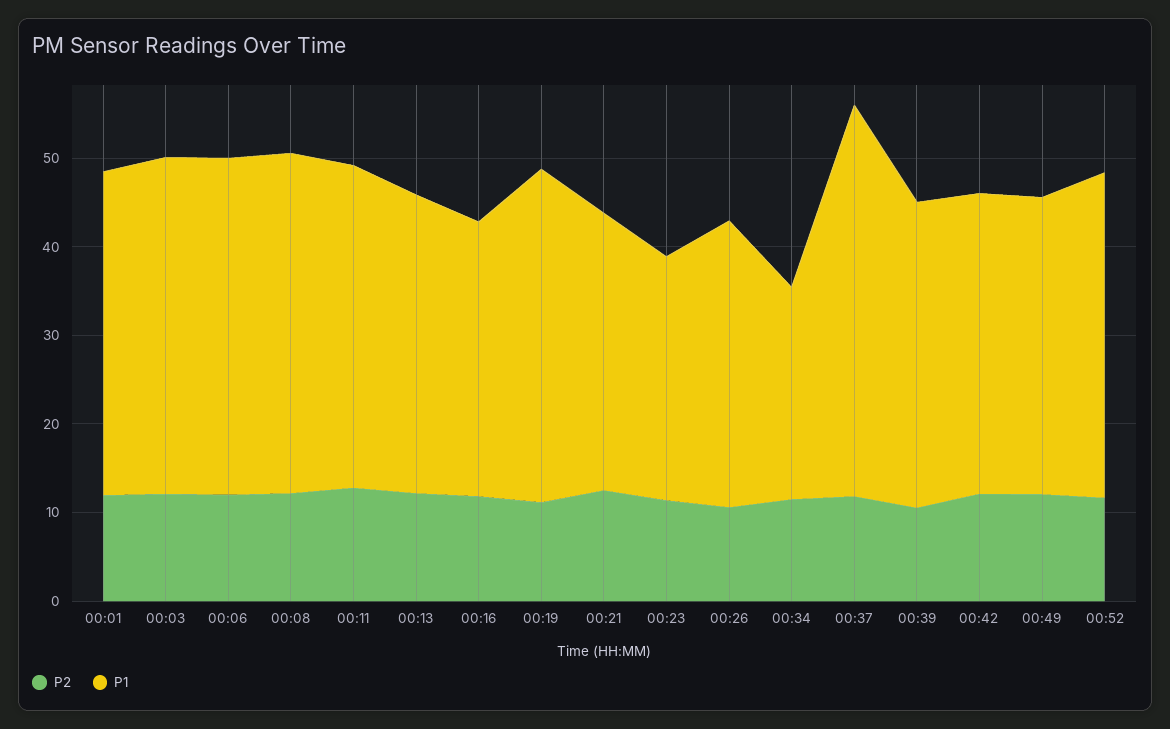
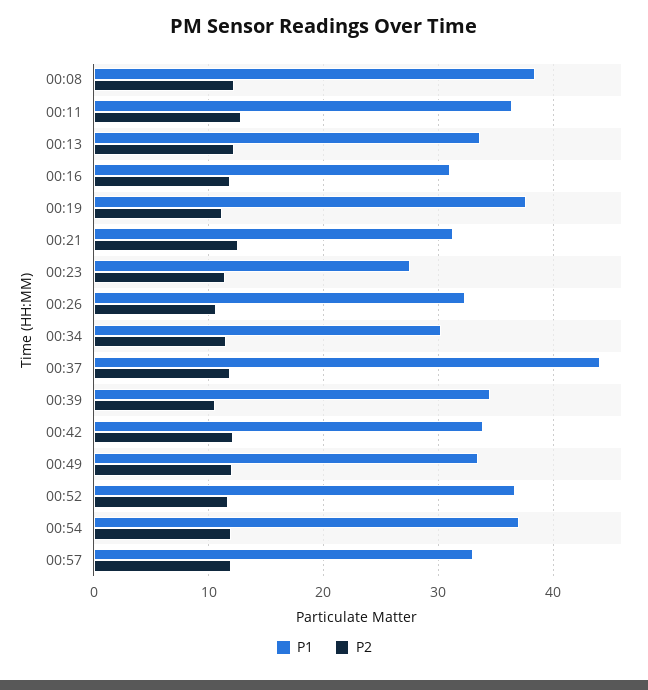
P2, 00:01: 12 -> none
P1, 00:01: 36 -> none
P2, 00:03: 12 -> none
P1, 00:03: 38 -> none
P2, 00:06: 12 -> none
P1, 00:06: 38 -> none
P1, 00:34: 24 -> 30
P1, 00:54: none -> 37
P2, 00:54: none -> 12
P1, 00:57: none -> 33
P2, 00:57: none -> 12

